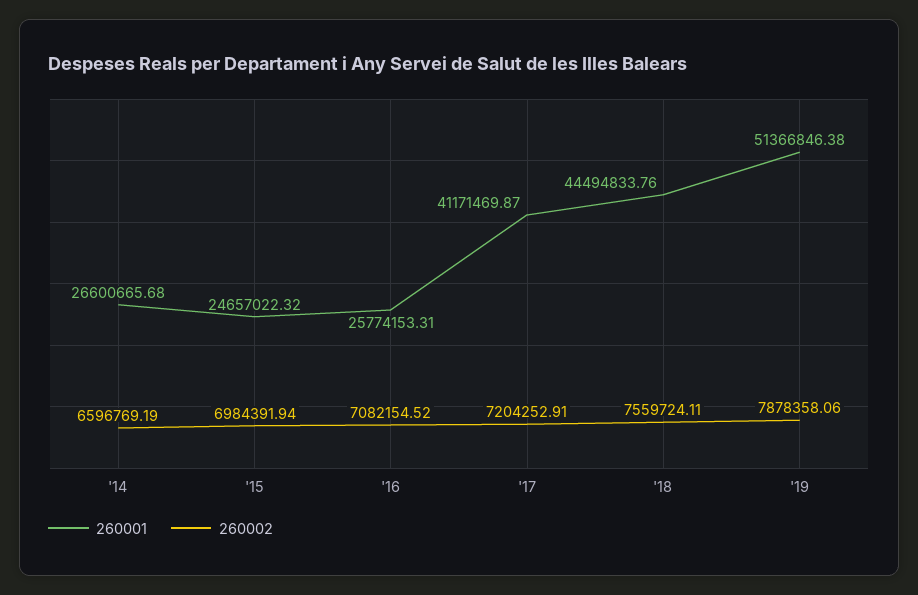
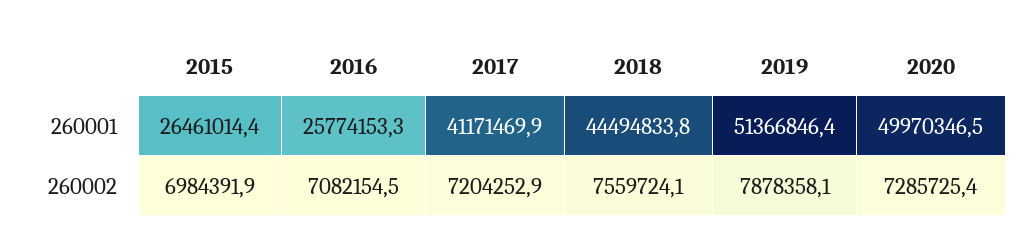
260001, '14: 26600665.68 -> none
260002, '14: 6596769.19 -> none
260001, '15: 24657022.32 -> 26461014.4
260001, 2020: none -> 49970346.5
260002, 2020: none -> 7285725.4

